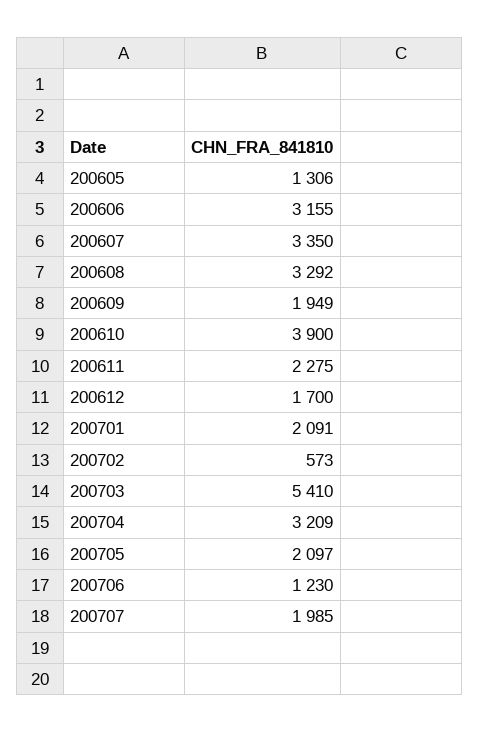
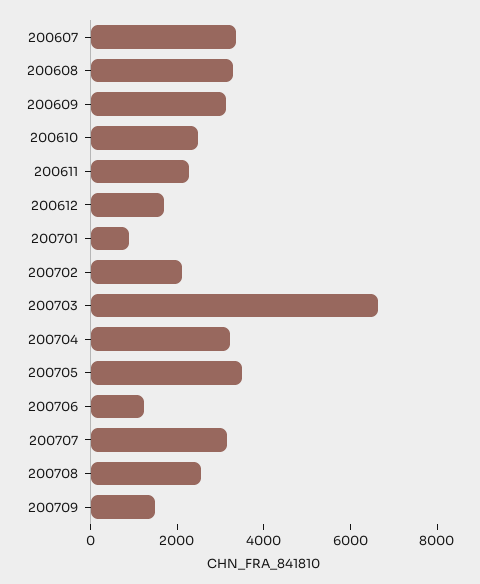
200605: 1306 -> none
200606: 3155 -> none
200609: 1949 -> 3000
200610: 3900 -> 2500
200701: 2091 -> 1000
200702: 573 -> 2000
200703: 5410 -> 6500
200705: 2097 -> 3500
200707: 1985 -> 3000
200708: none -> 2500
200709: none -> 1500

